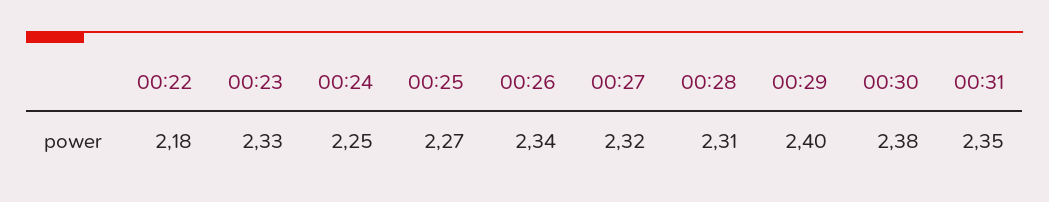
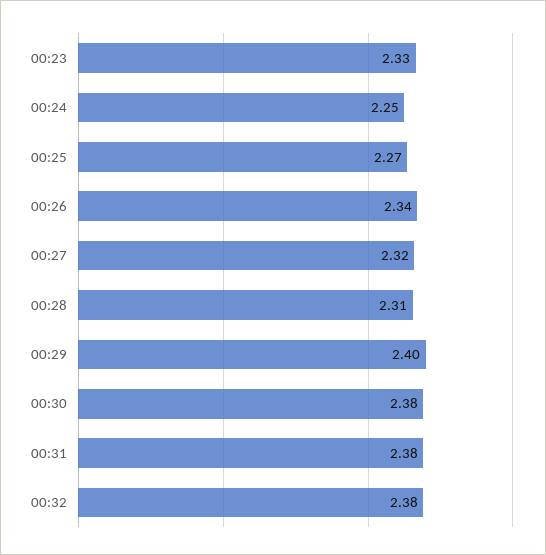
00:22: 2.18 -> none
00:31: 2.35 -> 2.38
00:32: none -> 2.38

